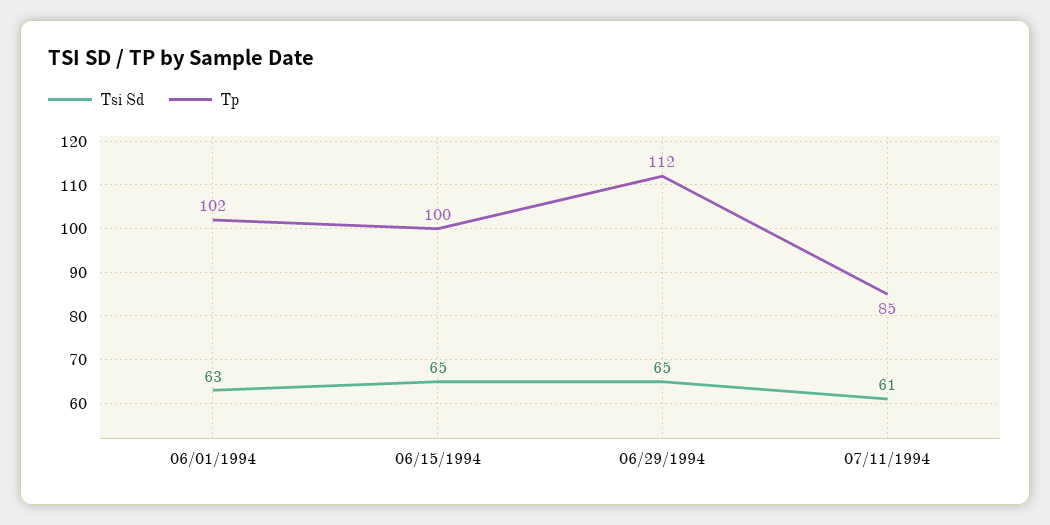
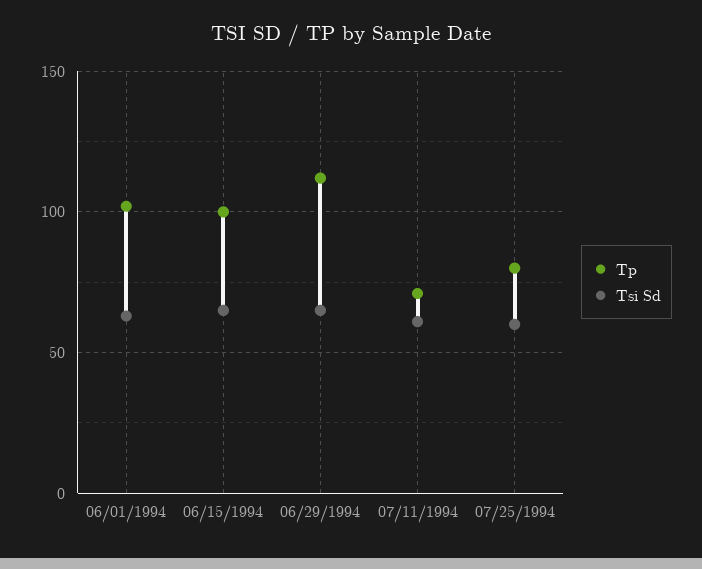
Tp, 07/11/1994: 85 -> 70
Tp, 07/25/1994: none -> 80
Tsi Sd, 07/25/1994: none -> 60

